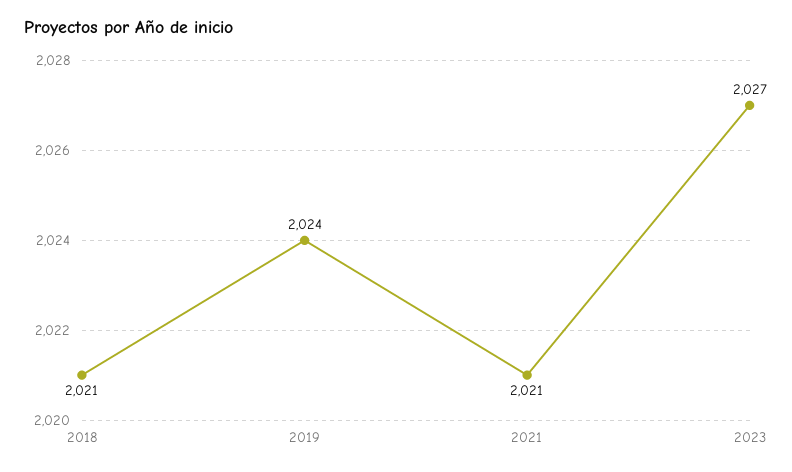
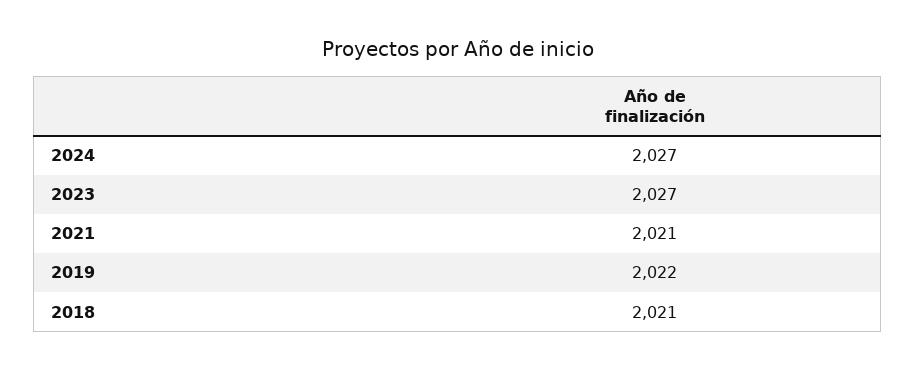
2019: 2024 -> 2022
2024: none -> 2027

